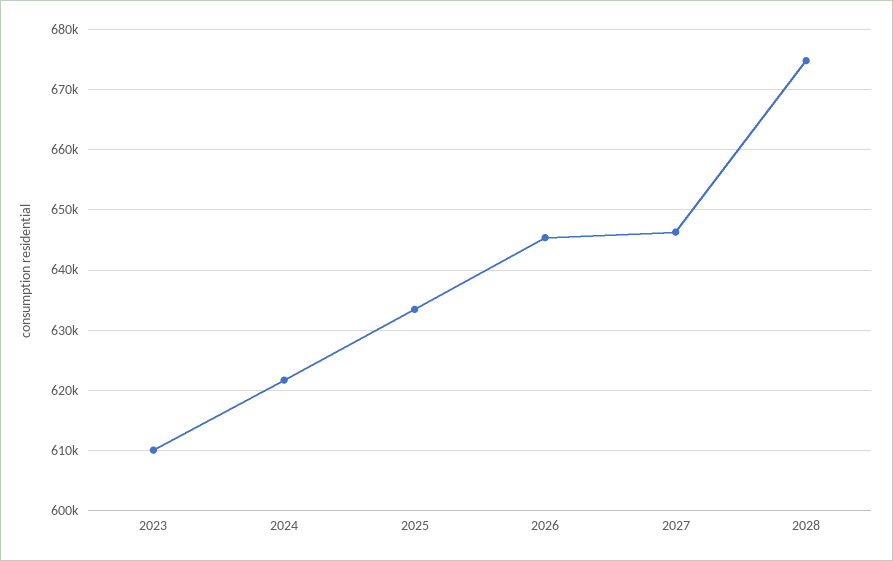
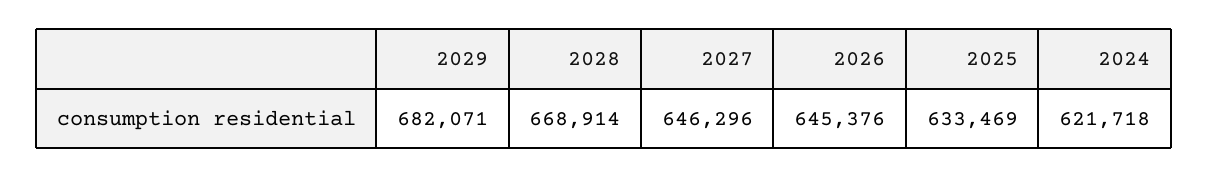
2023: 610000 -> none
2028: 675000 -> 668914
2029: none -> 682071

